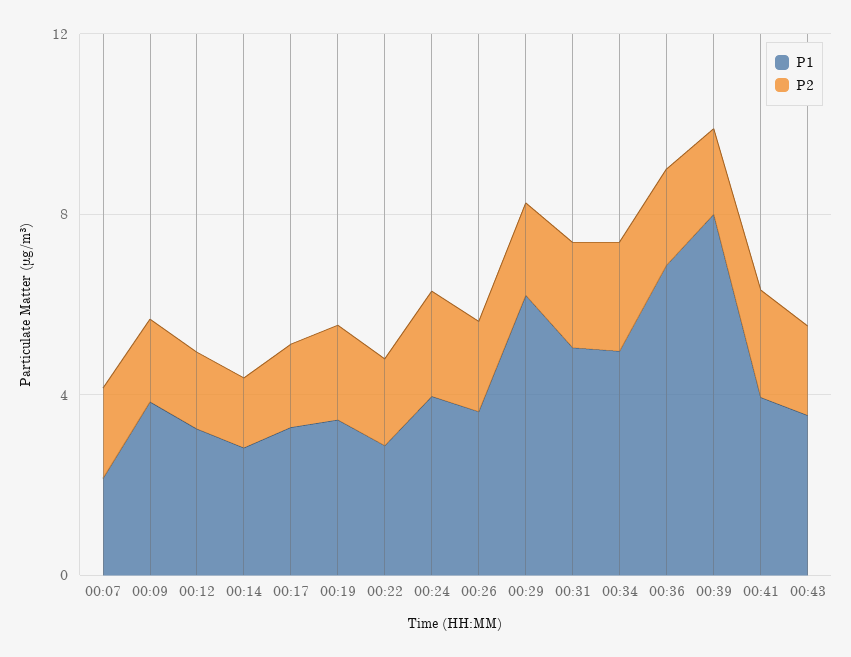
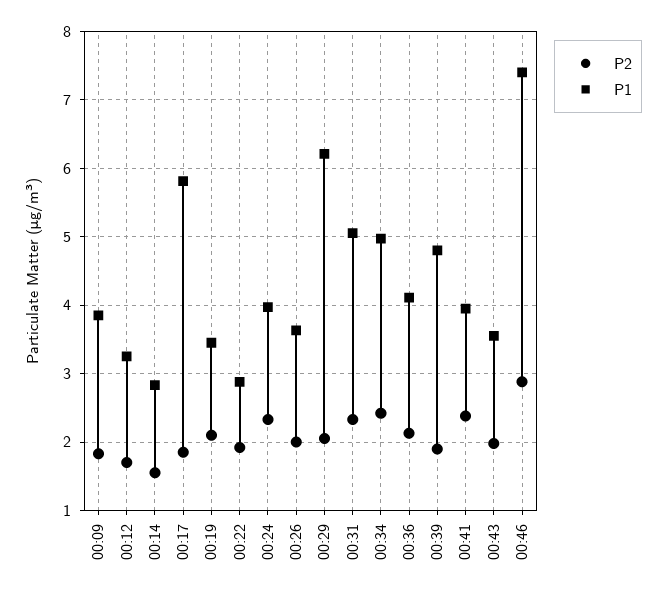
P1, 00:07: 2 -> none
P2, 00:07: 2 -> none
P1, 00:17: 3 -> 5.8
P1, 00:36: 7 -> 4.1
P1, 00:39: 8 -> 4.8
P2, 00:46: none -> 2.9
P1, 00:46: none -> 7.4

